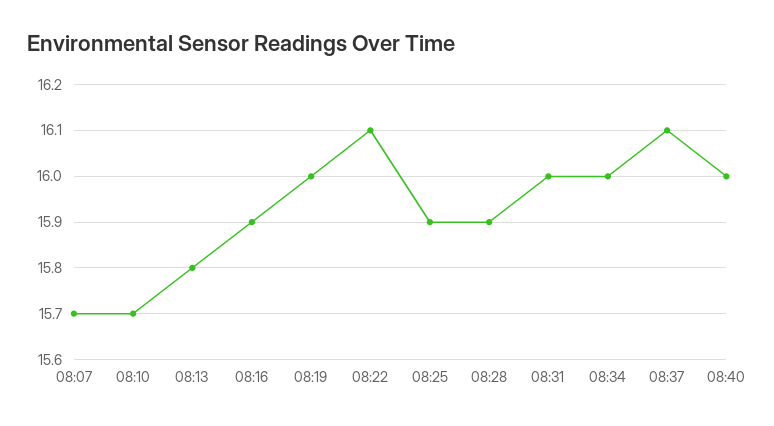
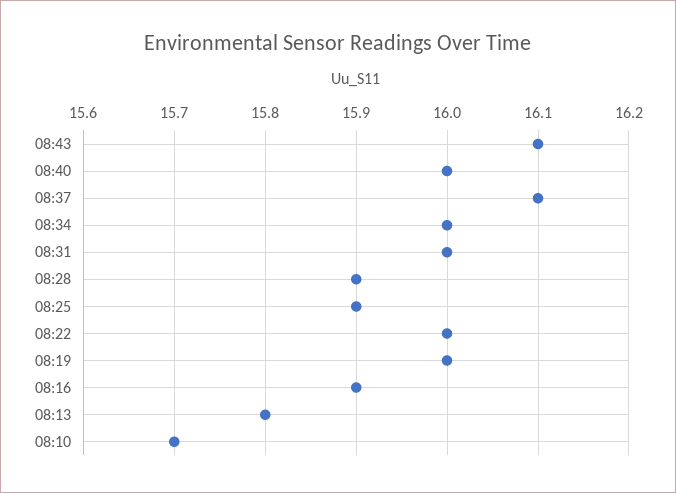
08:07: 15.7 -> none
08:22: 16.1 -> 16
08:43: none -> 16.1

